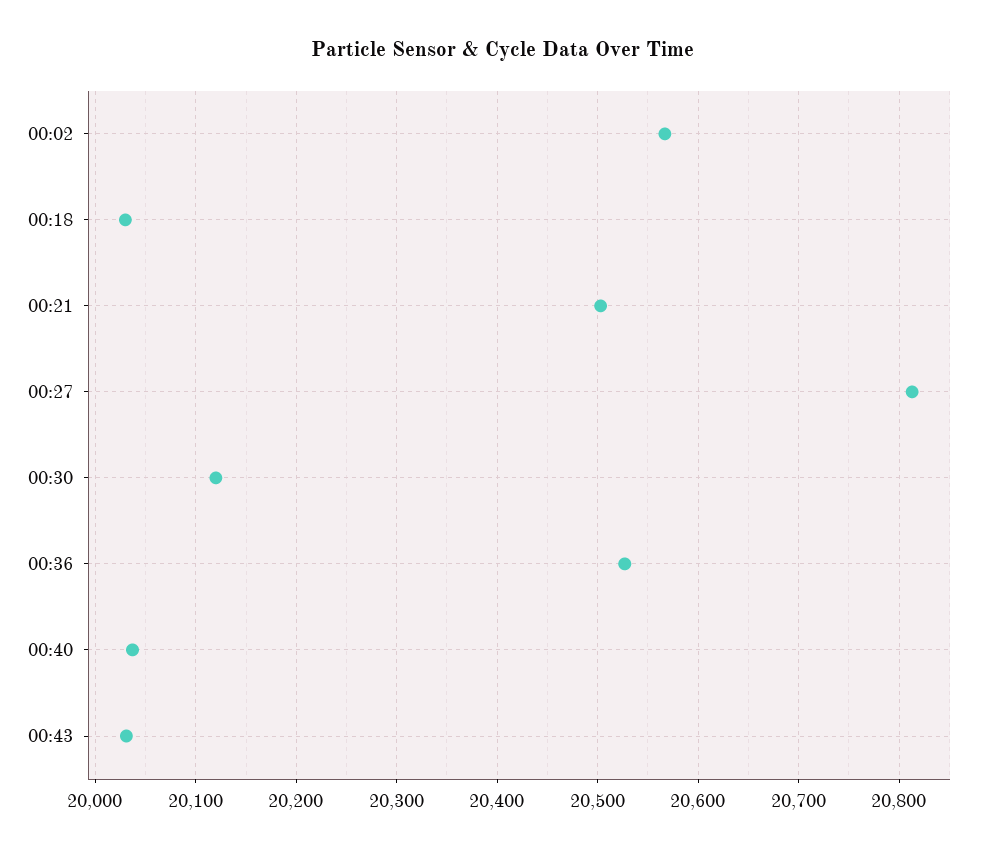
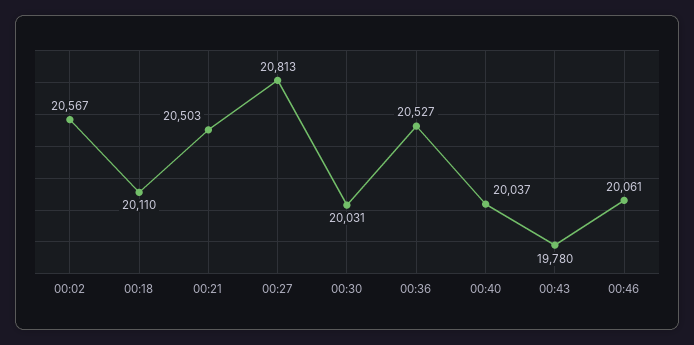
00:18: 20030 -> 20110
00:30: 20120 -> 20031
00:43: 20030 -> 19780
00:46: none -> 20061

